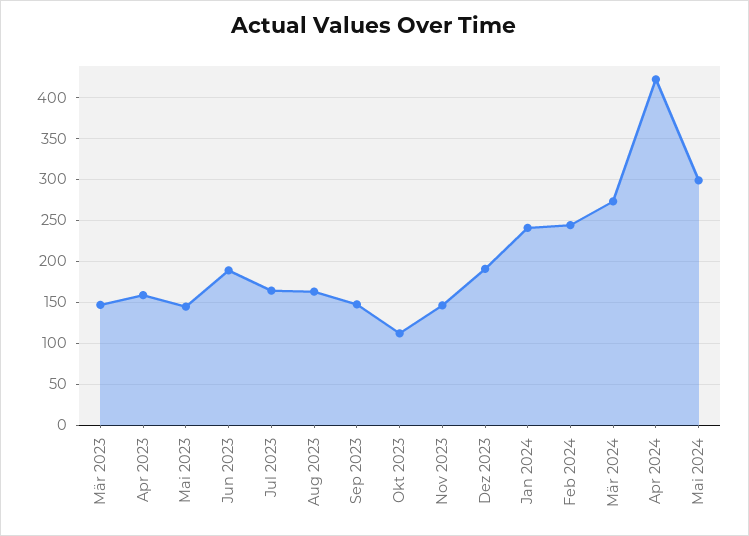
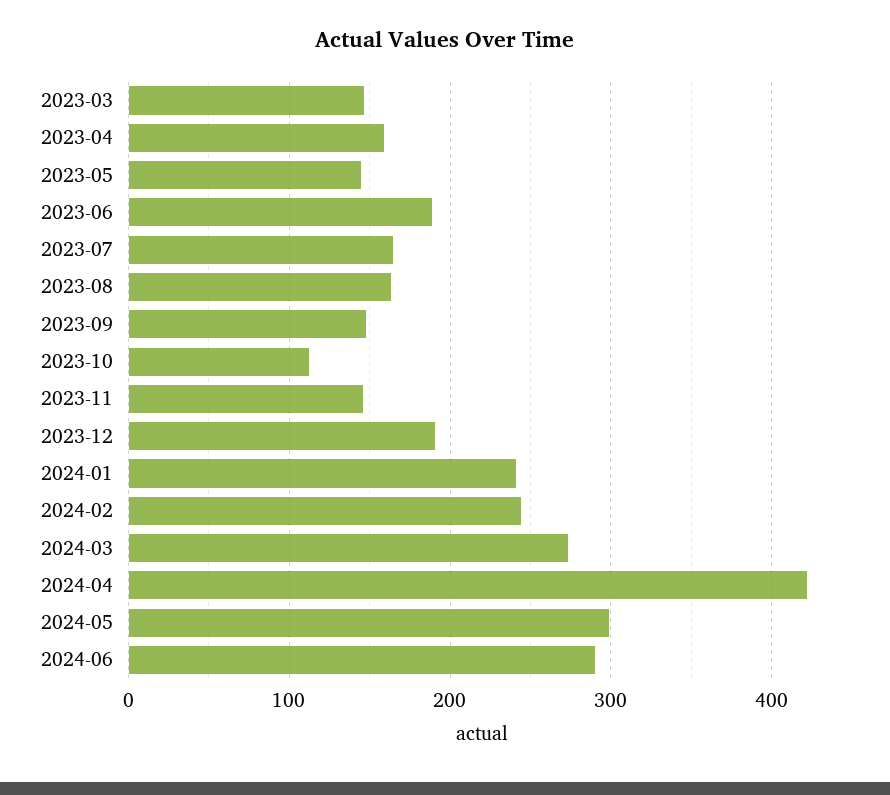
2024-06: none -> 290

